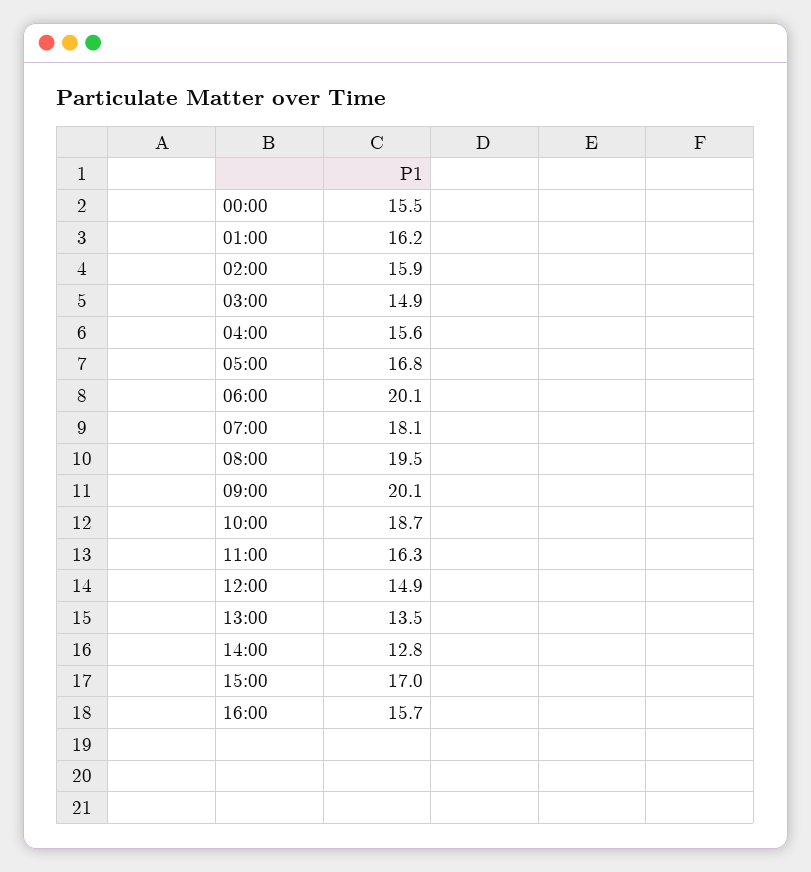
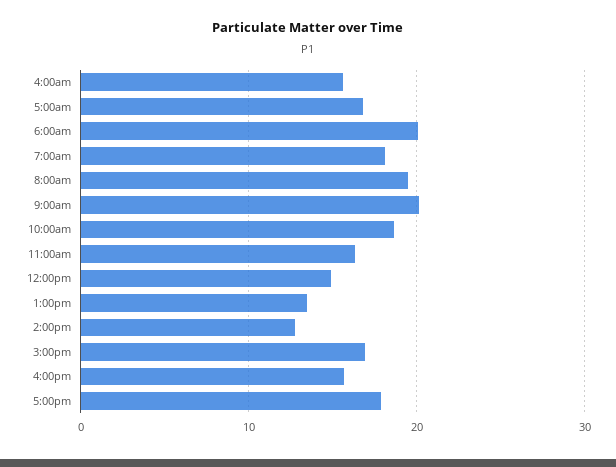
00:00: 15.5 -> none
01:00: 16.2 -> none
02:00: 15.9 -> none
03:00: 14.9 -> none
5:00pm: none -> 18

